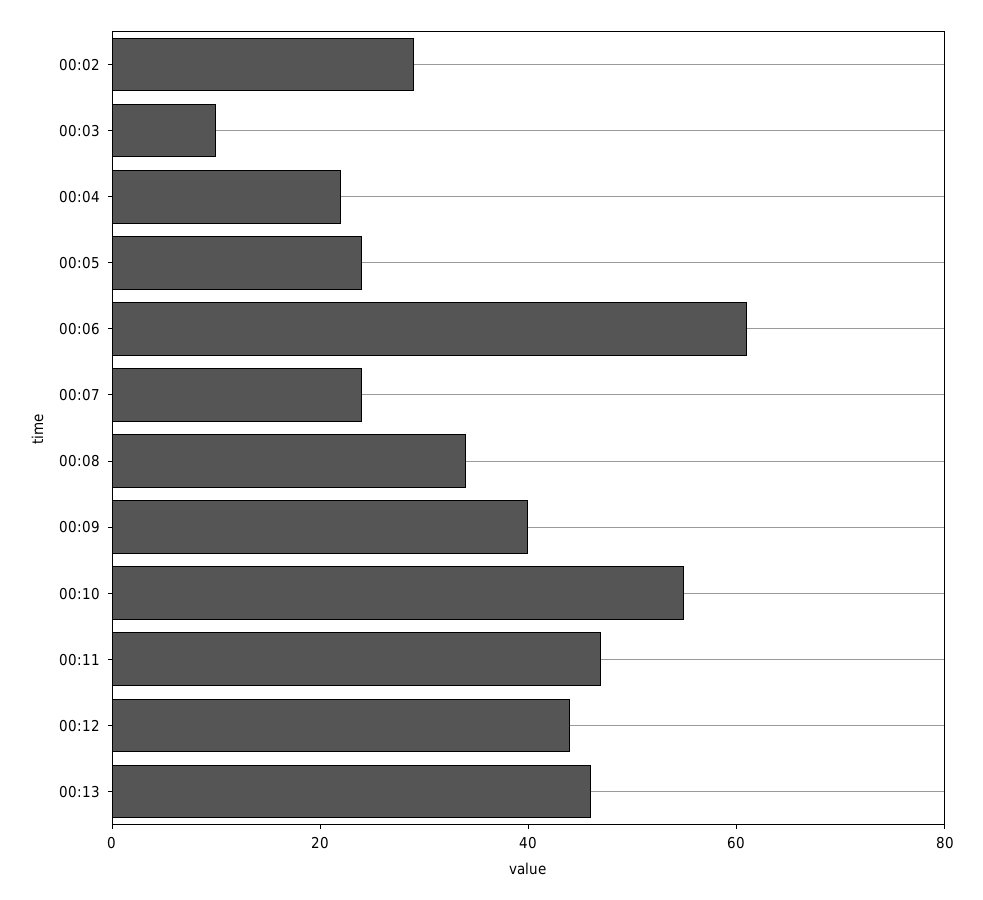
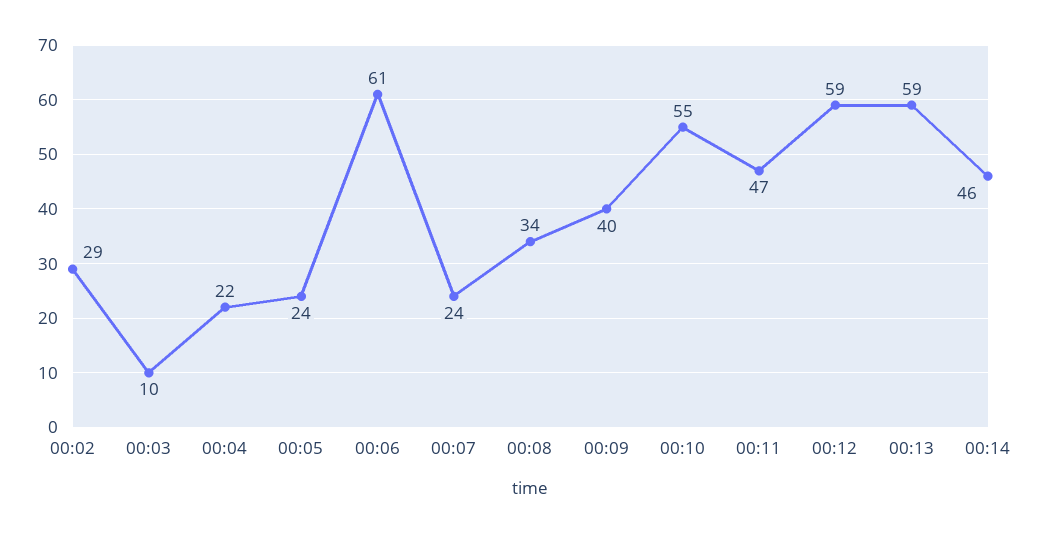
00:12: 45 -> 59
00:13: 45 -> 59
00:14: none -> 46

